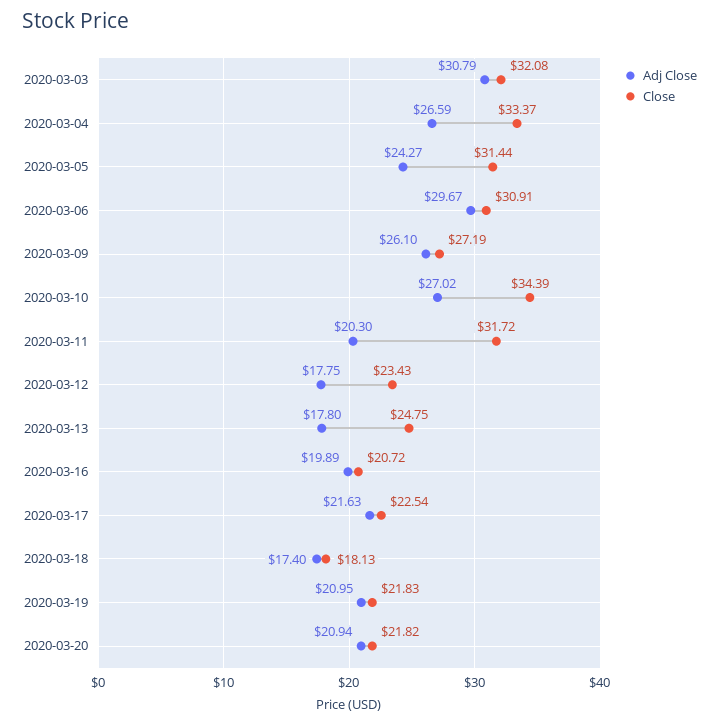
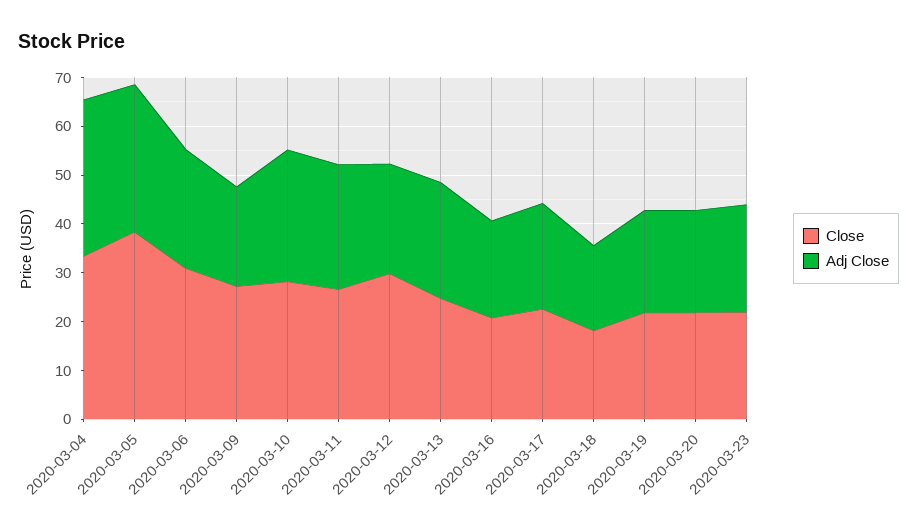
Adj Close, 2020-03-03: 30.79 -> none
Close, 2020-03-03: 32.08 -> none
Adj Close, 2020-03-04: 26.59 -> 32
Adj Close, 2020-03-05: 24.27 -> 30
Close, 2020-03-05: 31.44 -> 38
Adj Close, 2020-03-06: 29.67 -> 24
Adj Close, 2020-03-09: 26.1 -> 20
Close, 2020-03-10: 34.39 -> 28
Adj Close, 2020-03-11: 20.3 -> 26
Close, 2020-03-11: 31.72 -> 26
Adj Close, 2020-03-12: 17.75 -> 22
Close, 2020-03-12: 23.43 -> 30
Adj Close, 2020-03-13: 17.8 -> 24
Close, 2020-03-23: none -> 22
Adj Close, 2020-03-23: none -> 22

